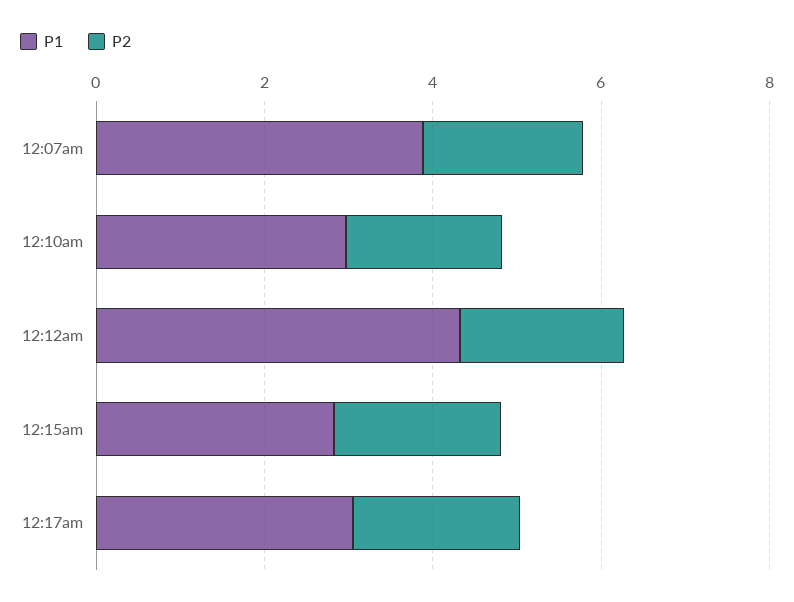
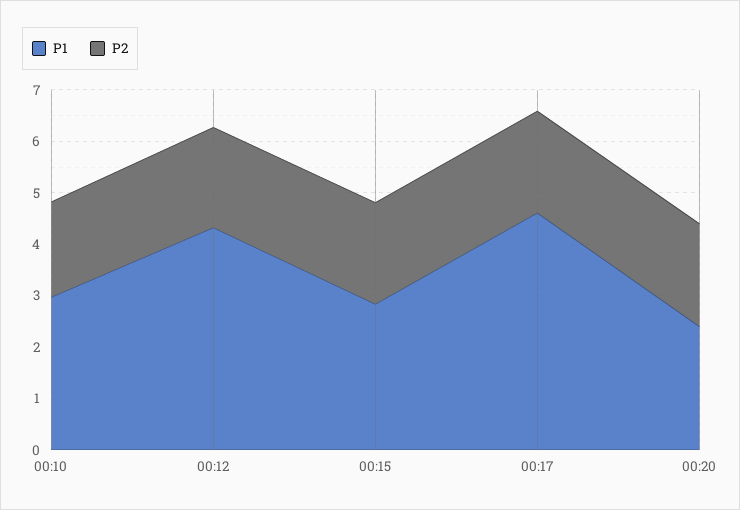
P1, 12:07am: 4 -> none
P2, 12:07am: 2 -> none
P1, 12:17am: 3 -> 4.6
P1, 00:20: none -> 2.4
P2, 00:20: none -> 2

